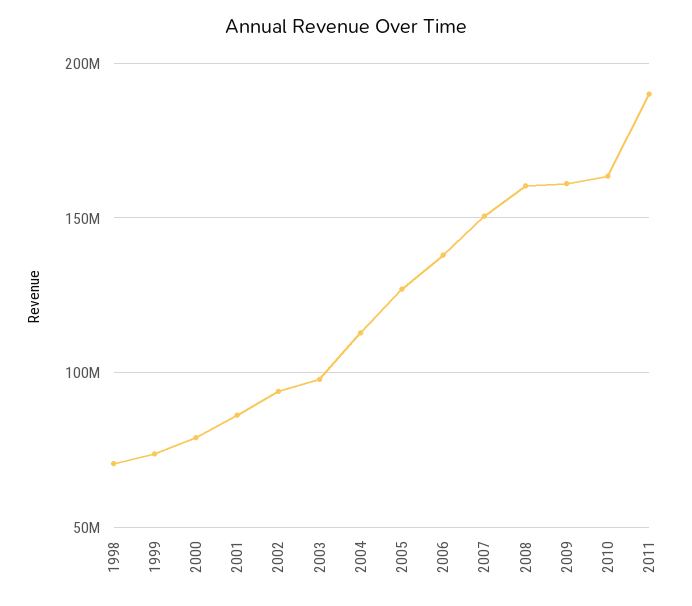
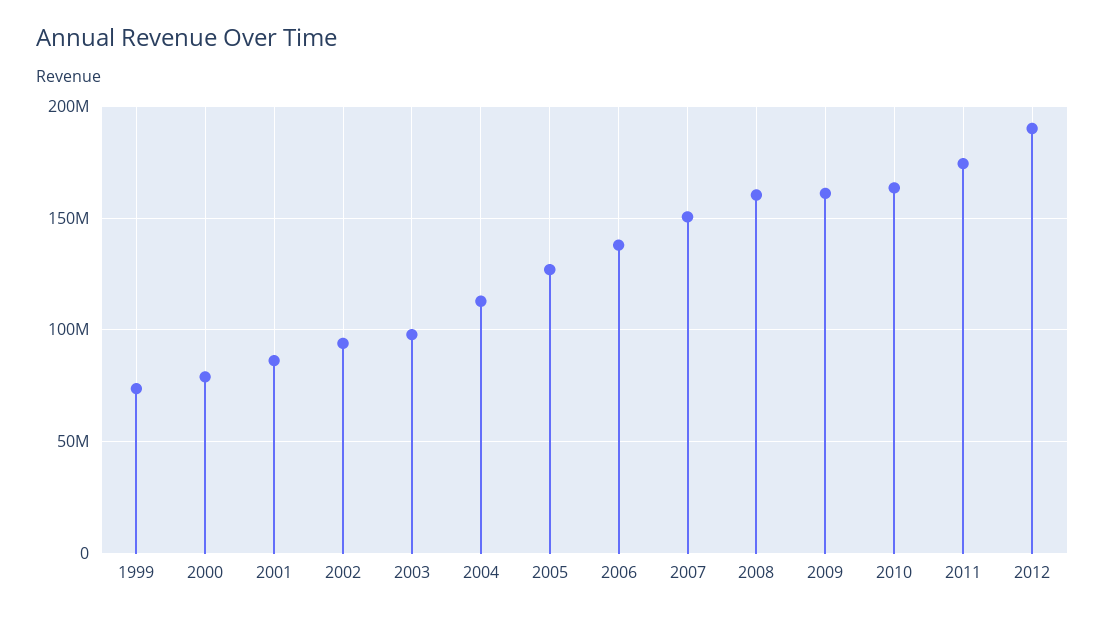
1998: 70000000 -> none
2011: 190000000 -> 175000000
2012: none -> 190000000

